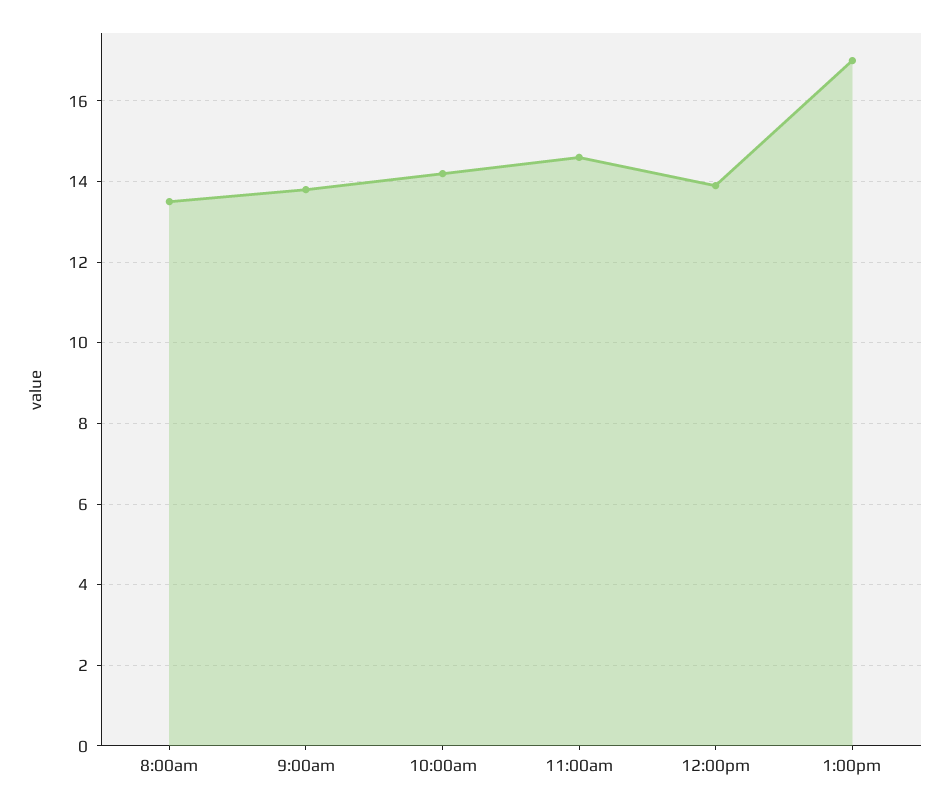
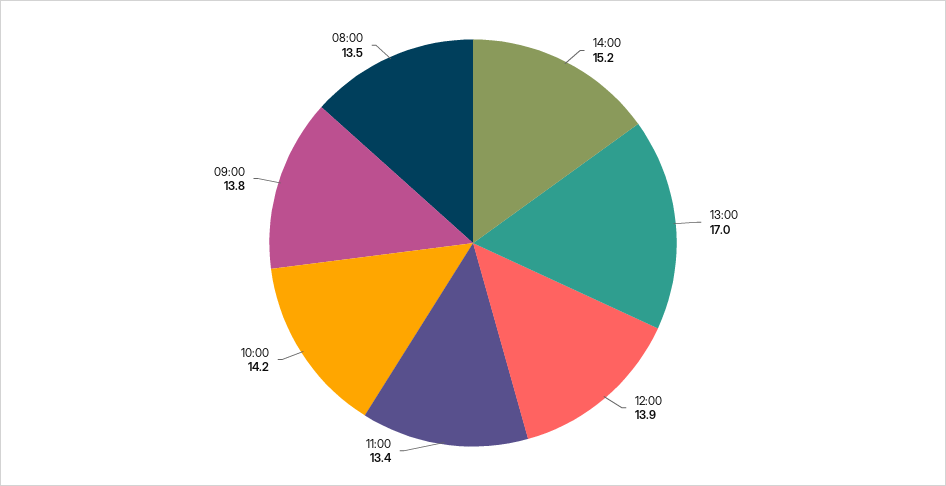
11:00am: 14.5 -> 13.4
14:00: none -> 15.2

